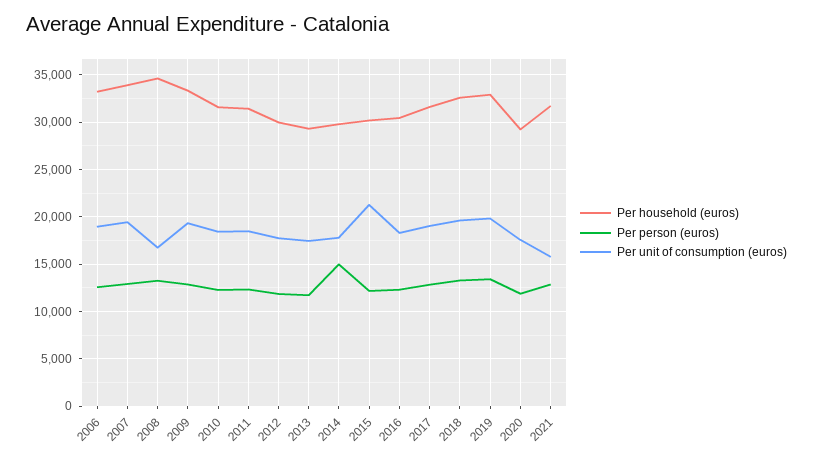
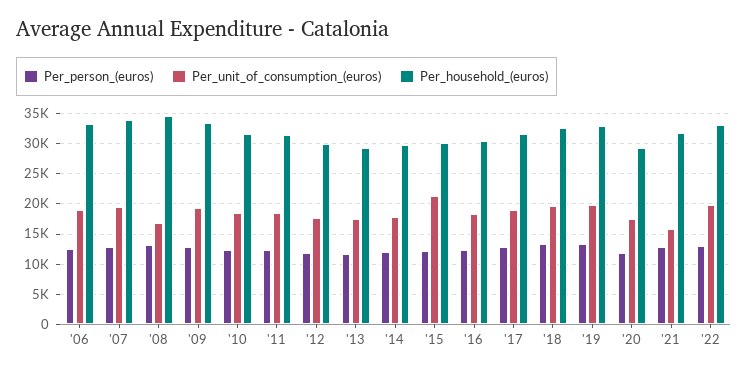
Per person (euros), 2014: 15000 -> 12000
Per person (euros), '22: none -> 13000
Per unit of consumption (euros), '22: none -> 20000
Per household (euros), '22: none -> 33000

